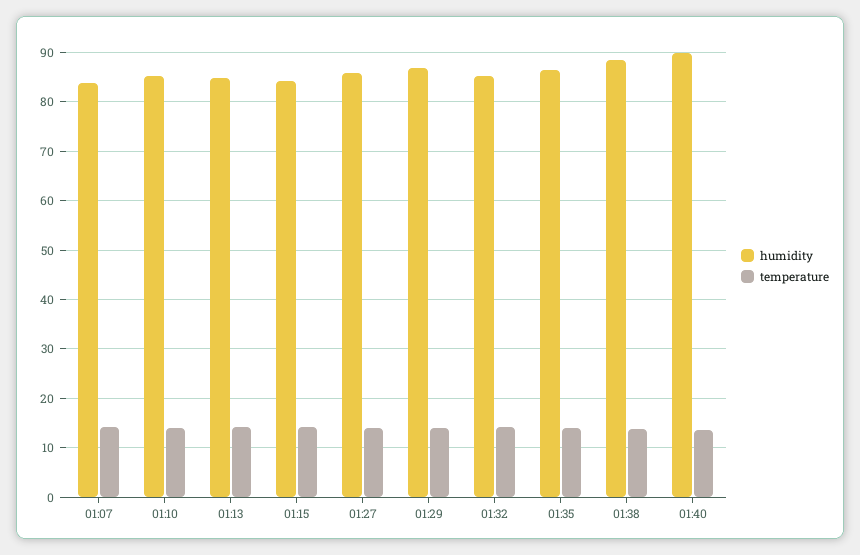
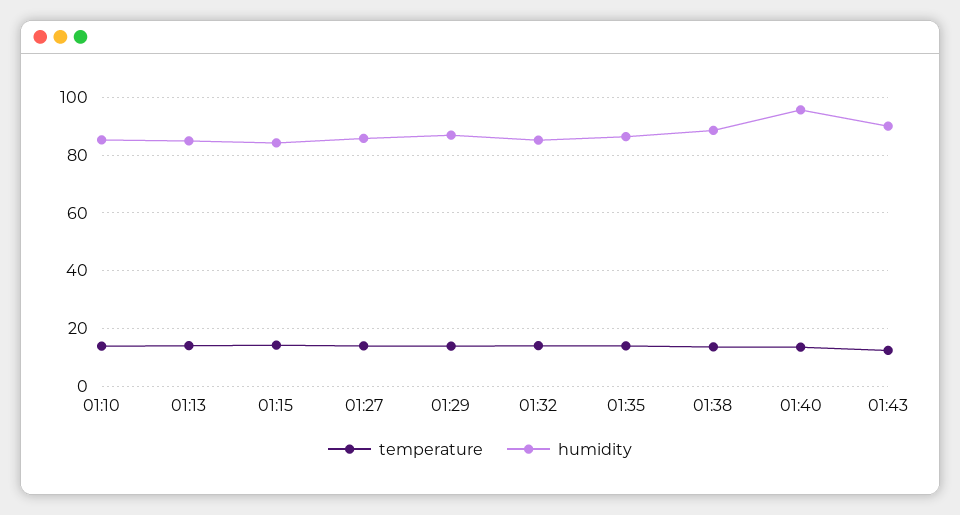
humidity, 01:07: 84 -> none
temperature, 01:07: 14 -> none
humidity, 01:40: 90 -> 95
temperature, 01:43: none -> 12.5
humidity, 01:43: none -> 90

